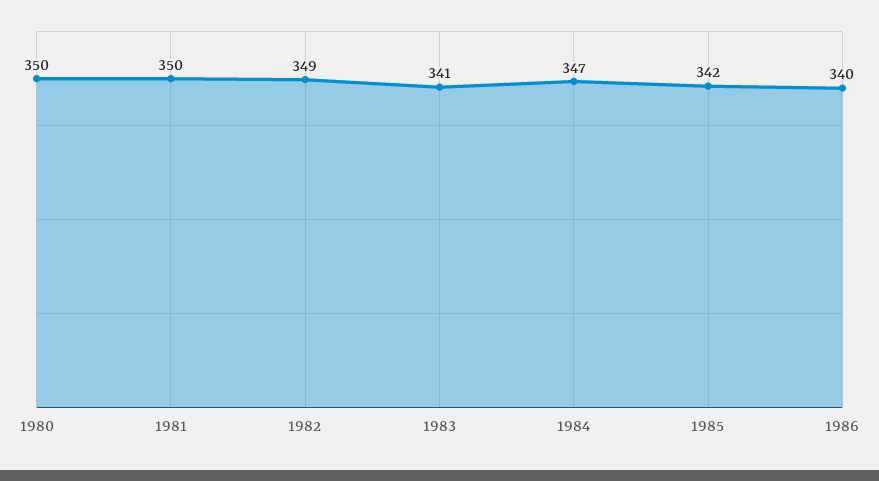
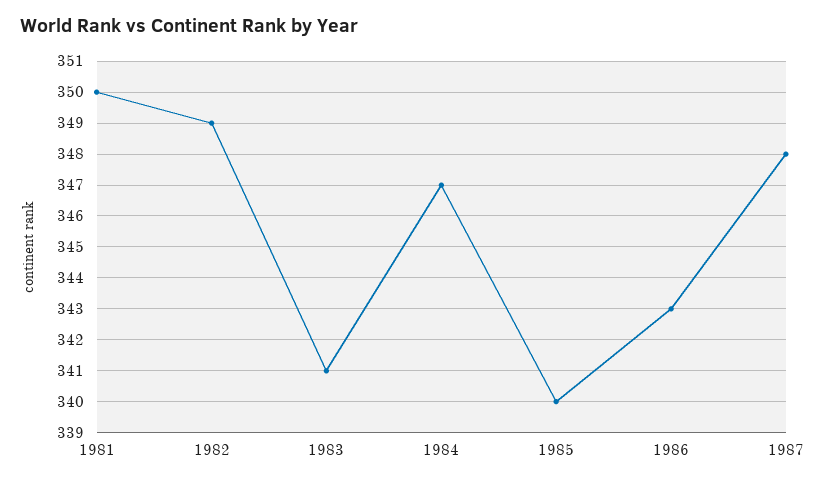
1980: 350 -> none
1985: 342 -> 340
1986: 340 -> 343
1987: none -> 348

